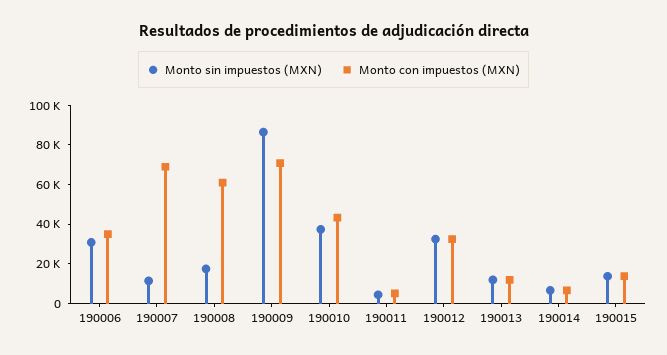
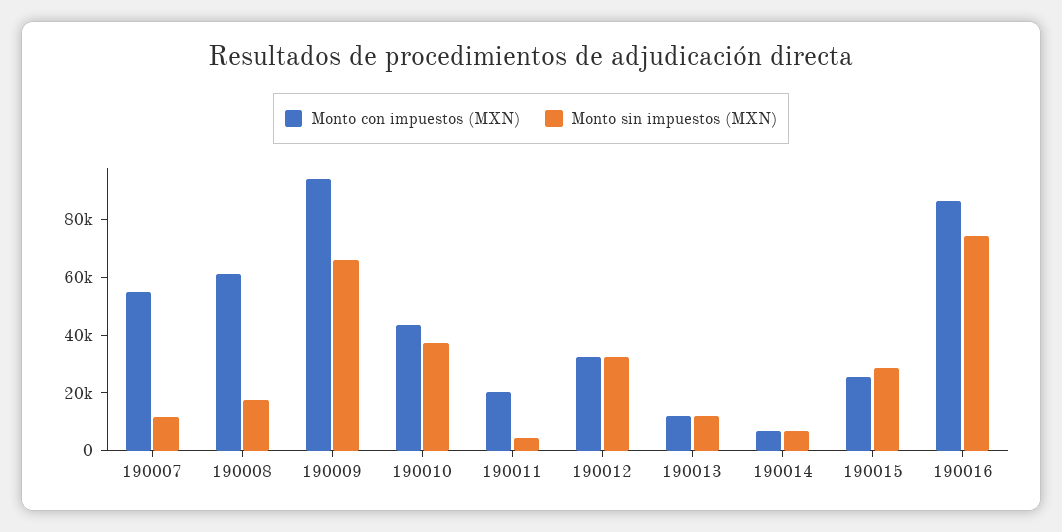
Monto sin impuestos (MXN), 190006: 30000 -> none
Monto con impuestos (MXN), 190006: 35000 -> none
Monto con impuestos (MXN), 190007: 70000 -> 55000
Monto sin impuestos (MXN), 190009: 85000 -> 65000
Monto con impuestos (MXN), 190009: 70000 -> 95000
Monto con impuestos (MXN), 190011: 5000 -> 20000
Monto sin impuestos (MXN), 190015: 15000 -> 30000
Monto con impuestos (MXN), 190015: 15000 -> 25000
Monto con impuestos (MXN), 190016: none -> 85000
Monto sin impuestos (MXN), 190016: none -> 75000

